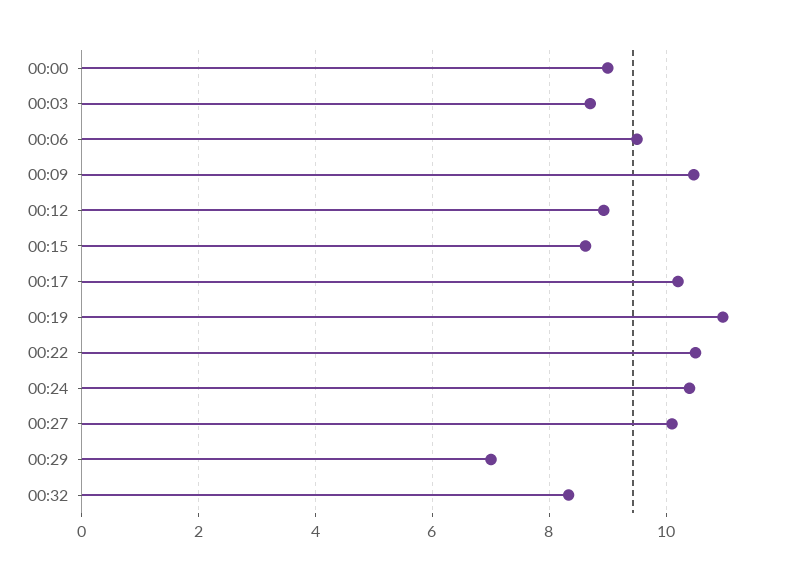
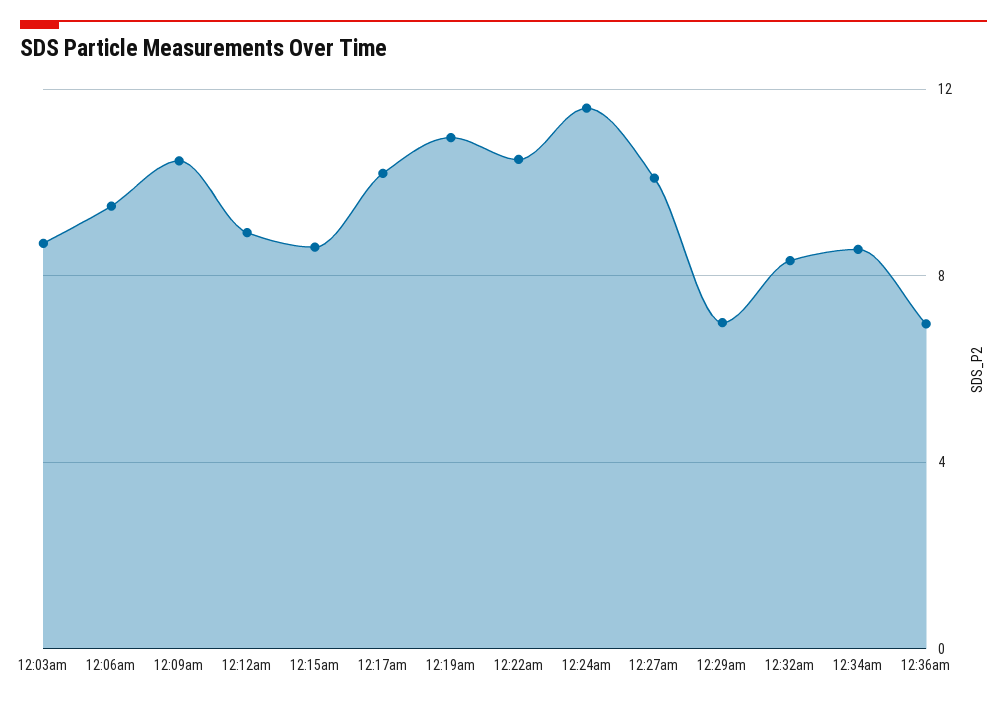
00:00: 9 -> none
00:24: 10.4 -> 11.5
12:34am: none -> 8.5
12:36am: none -> 7

